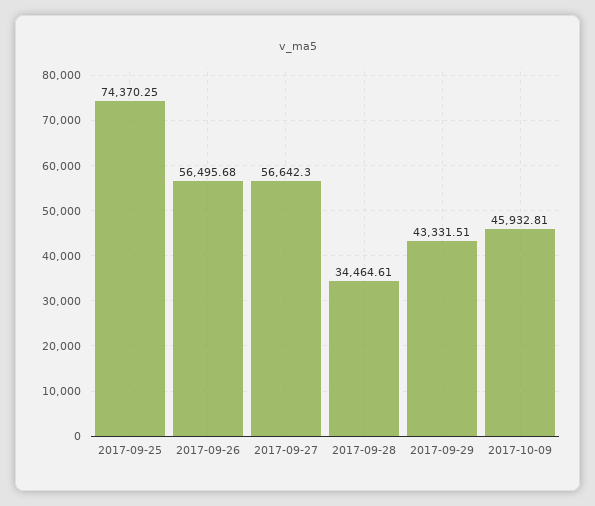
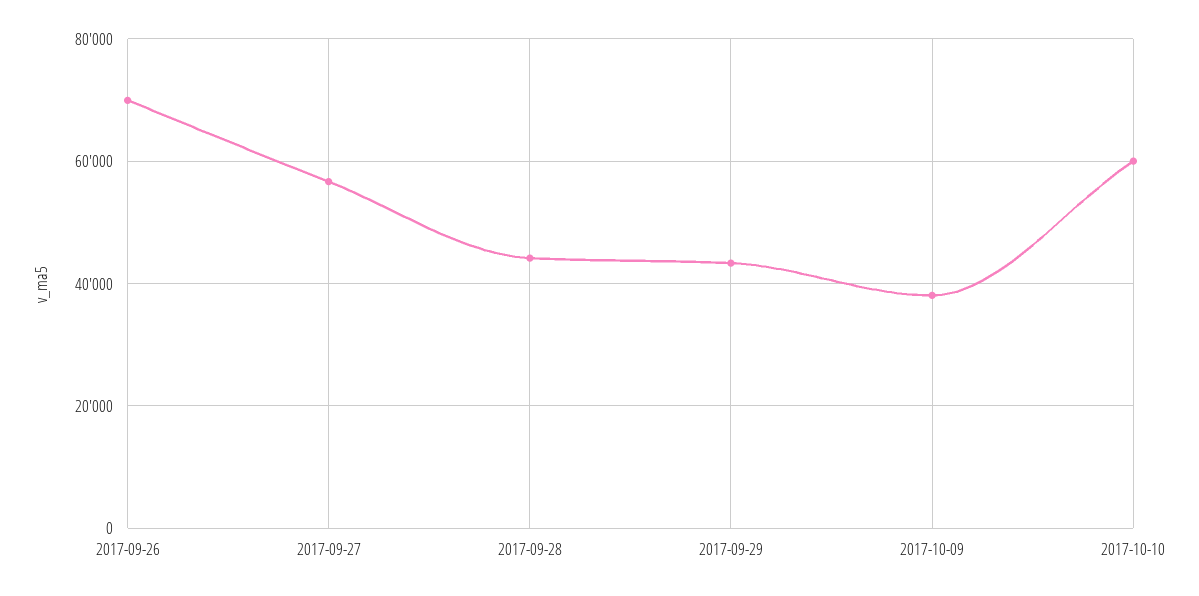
2017-09-25: 74370.25 -> none
2017-09-26: 56495.68 -> 70000
2017-09-28: 34464.61 -> 44000
2017-10-09: 45932.81 -> 38000
2017-10-10: none -> 60000

